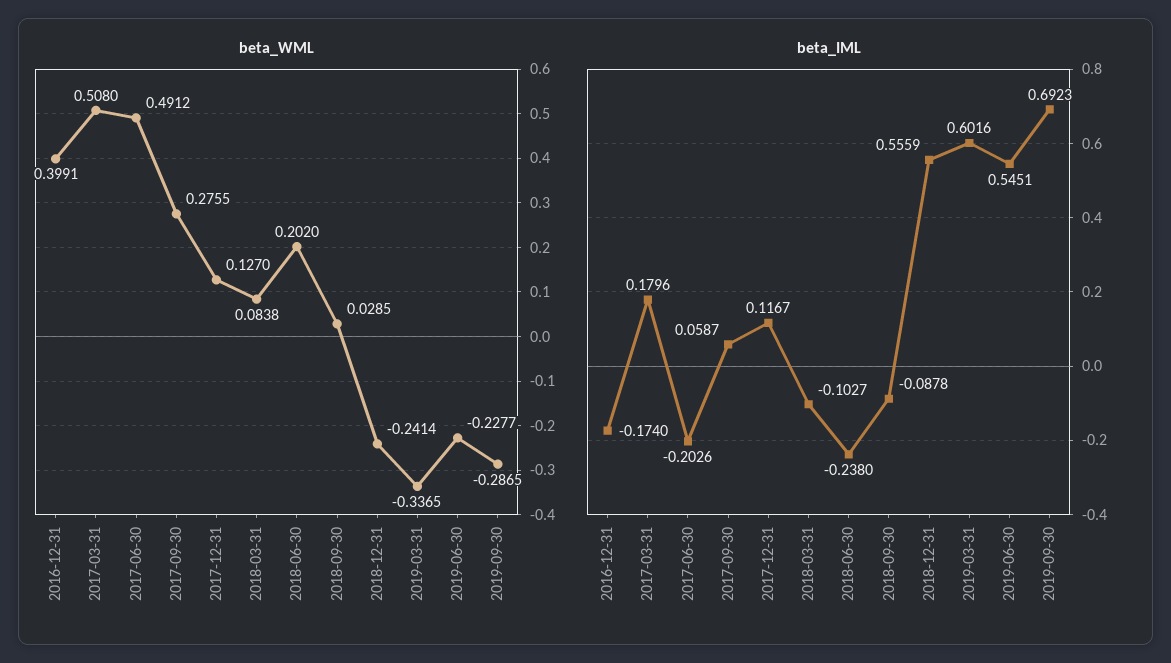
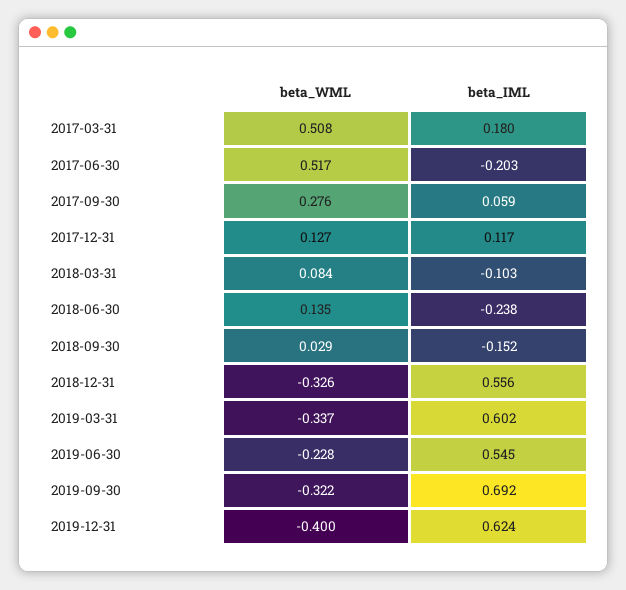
beta_WML, 2016-12-31: 0.3991 -> none
beta_WML, 2017-06-30: 0.4912 -> 0.517
beta_WML, 2018-06-30: 0.202 -> 0.135
beta_WML, 2018-12-31: -0.2414 -> -0.326
beta_WML, 2019-09-30: -0.2865 -> -0.322
beta_IML, 2016-12-31: -0.174 -> none
beta_IML, 2018-09-30: -0.0878 -> -0.152
beta_WML, 2019-12-31: none -> -0.4
beta_IML, 2019-12-31: none -> 0.624

